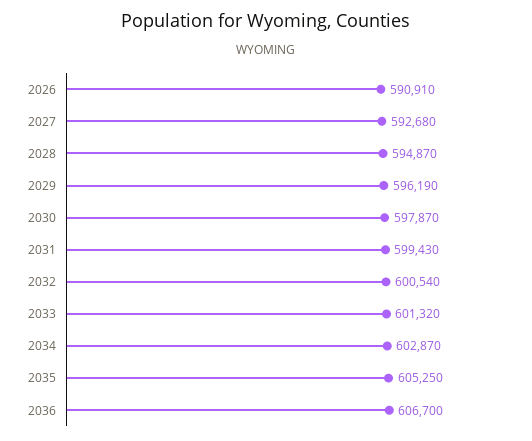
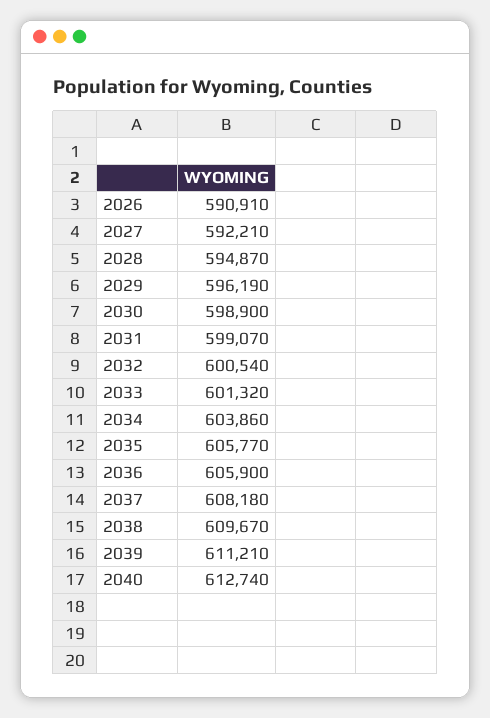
2027: 592680 -> 592210
2030: 597870 -> 598900
2031: 599430 -> 599070
2034: 602870 -> 603860
2035: 605250 -> 605770
2036: 606700 -> 605900
2037: none -> 608180
2038: none -> 609670
2039: none -> 611210
2040: none -> 612740

